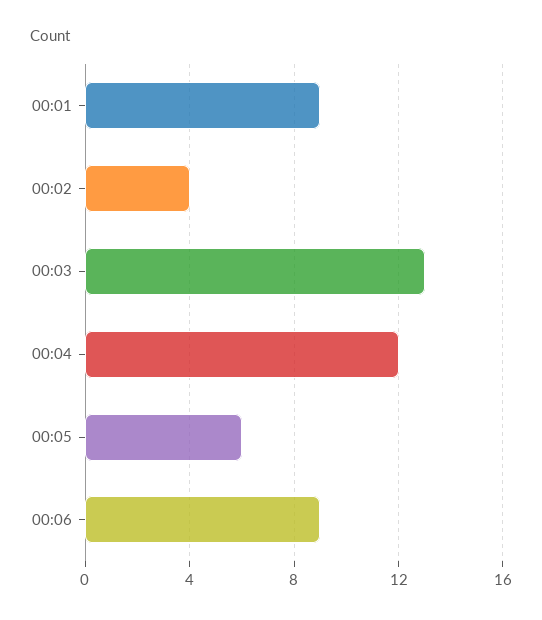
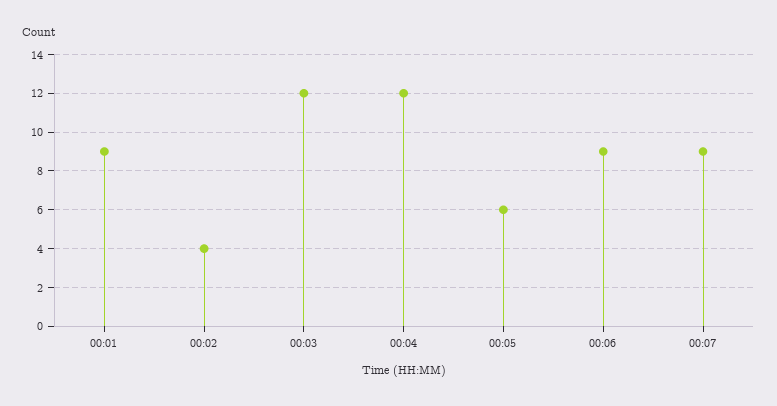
00:03: 13 -> 12
00:07: none -> 9

